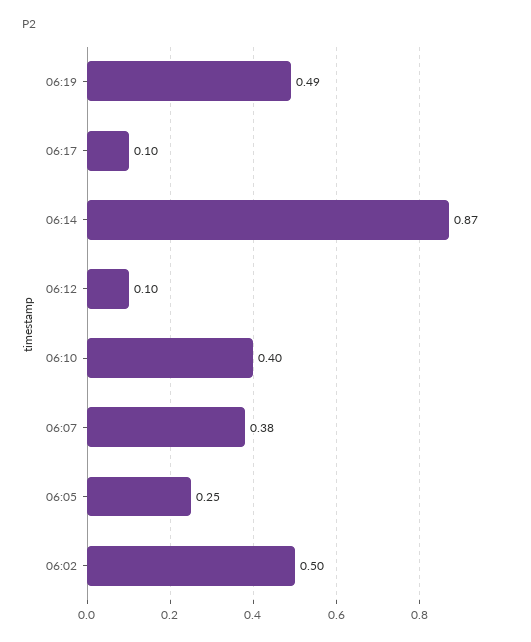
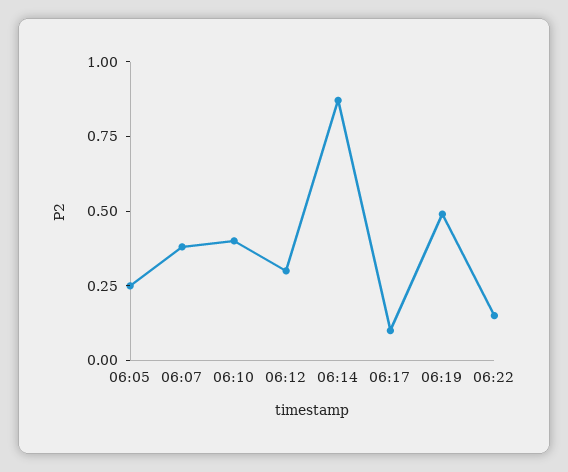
06:12: 0.1 -> 0.3
06:02: 0.5 -> none
06:22: none -> 0.15

